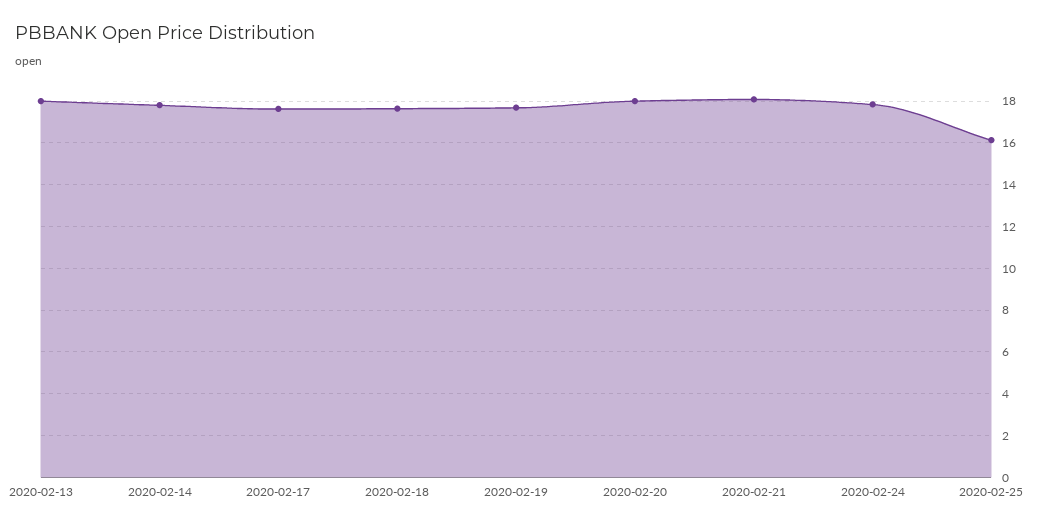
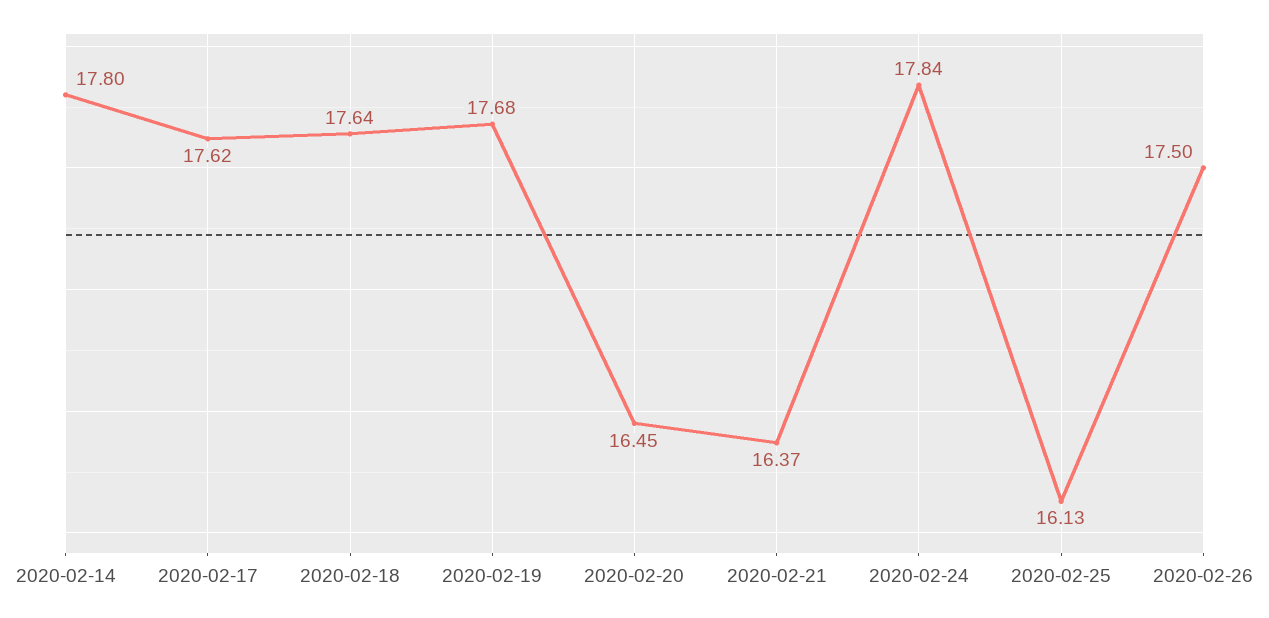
2020-02-13: 18 -> none
2020-02-20: 18 -> 16.45
2020-02-21: 18 -> 16.37
2020-02-26: none -> 17.5

